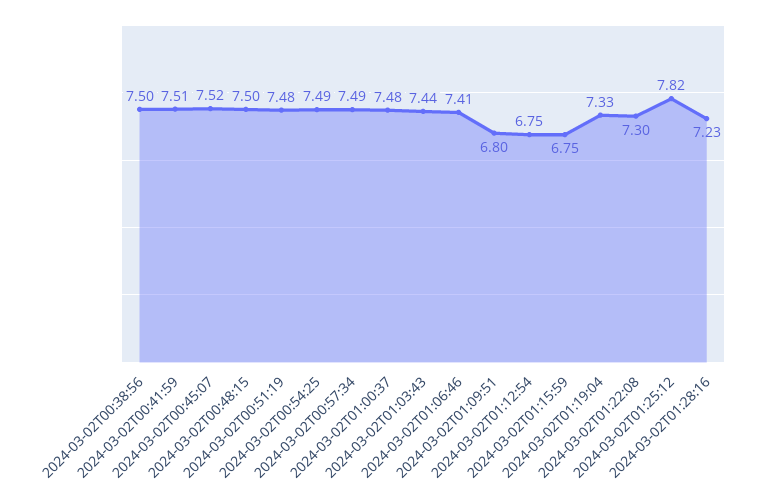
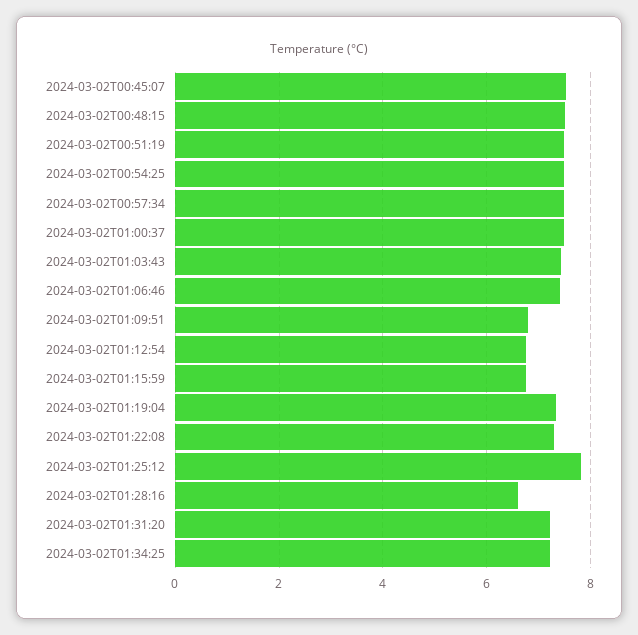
2024-03-02T00:38:56: 7.5 -> none
2024-03-02T00:41:59: 7.51 -> none
2024-03-02T01:28:16: 7.23 -> 6.6
2024-03-02T01:31:20: none -> 7.2
2024-03-02T01:34:25: none -> 7.2

